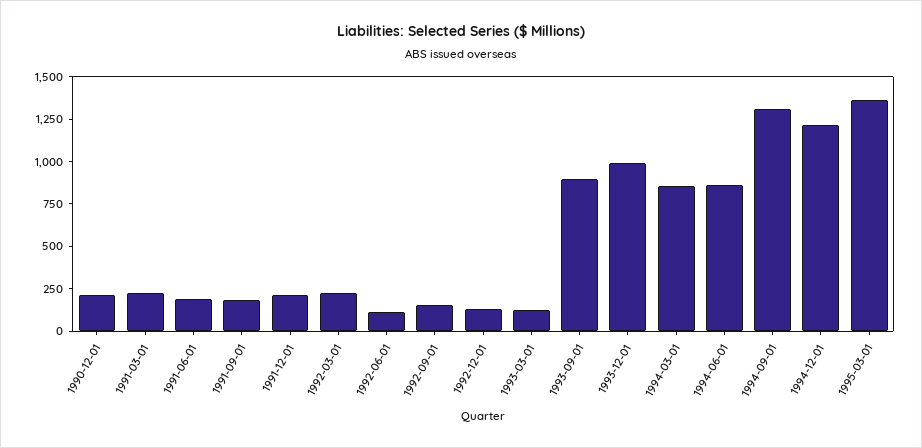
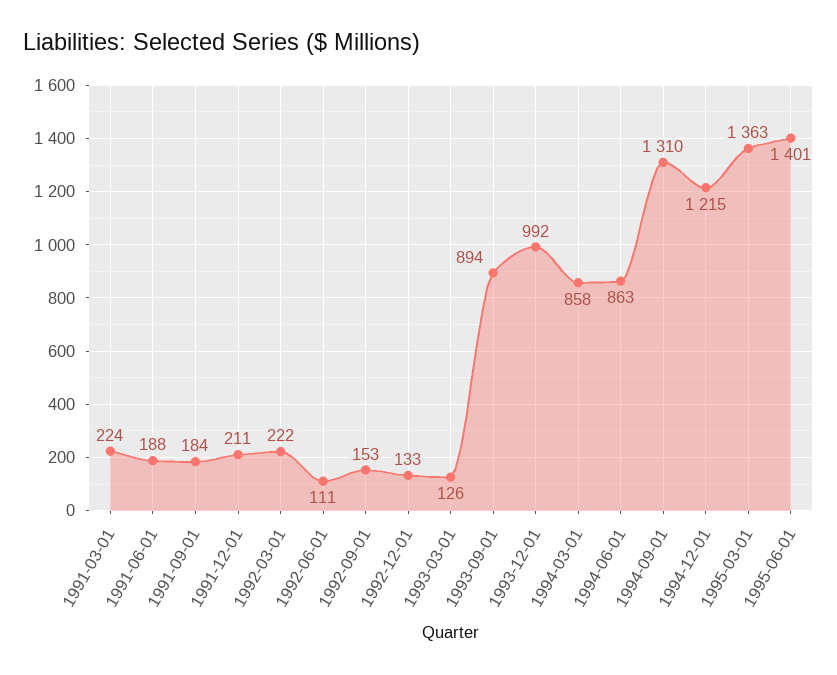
1990-12-01: 200 -> none
1995-06-01: none -> 1401

